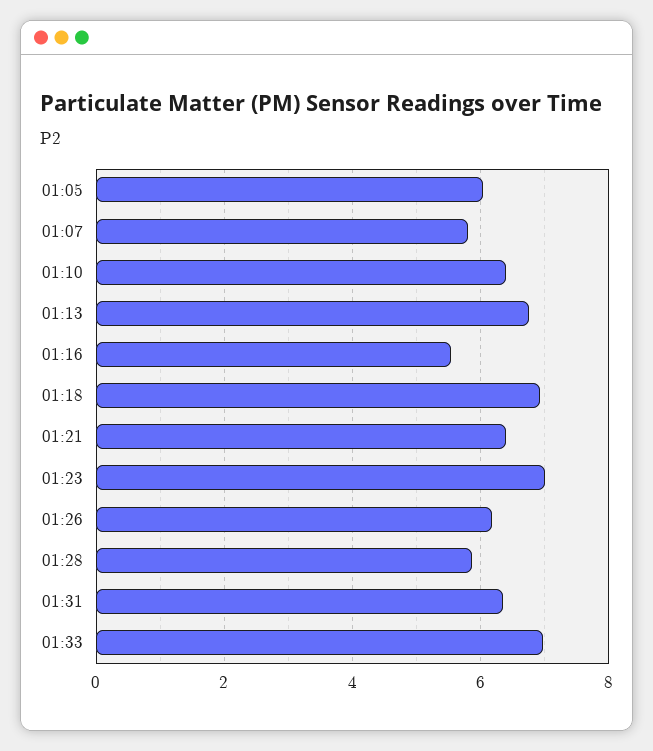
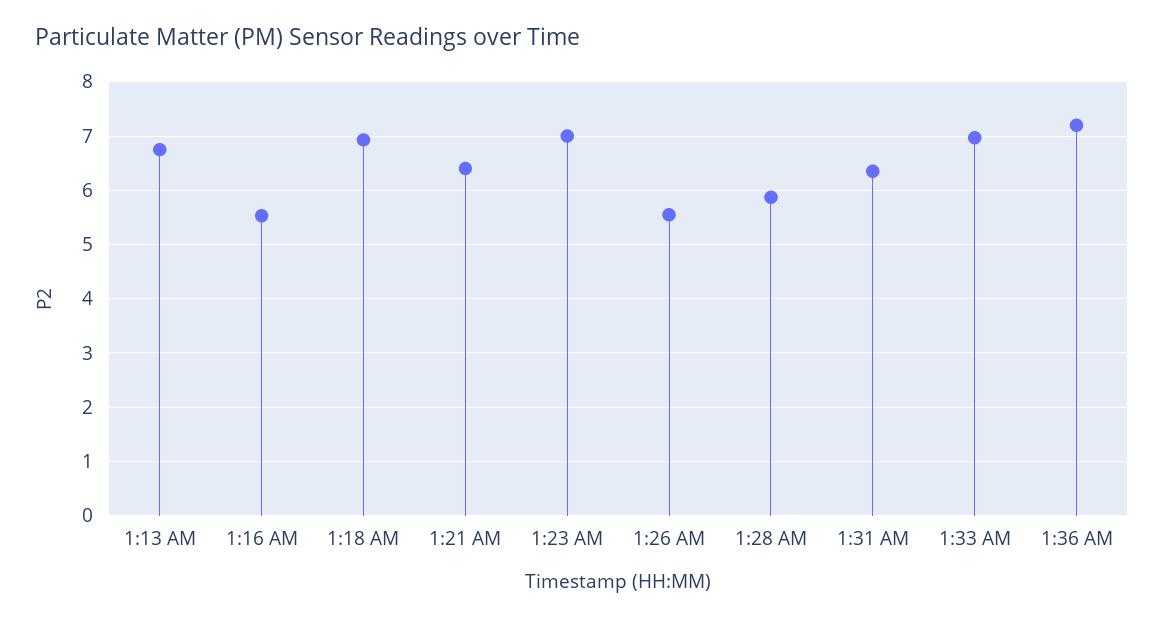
01:05: 6 -> none
01:07: 5.8 -> none
01:10: 6.4 -> none
01:26: 6.2 -> 5.6
1:36 AM: none -> 7.2

